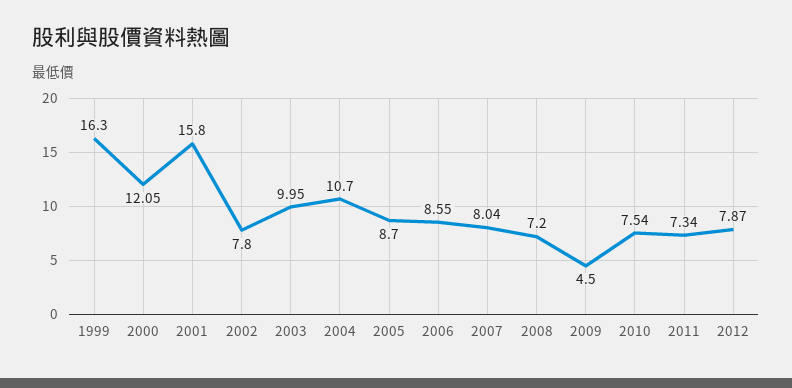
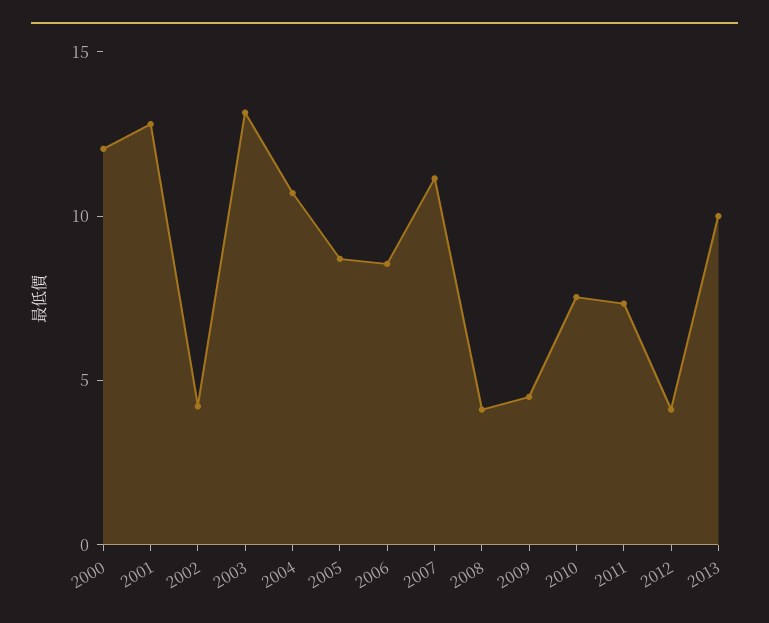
1999: 16.3 -> none
2001: 15.8 -> 13
2002: 7.8 -> 4
2003: 9.95 -> 13
2007: 8.04 -> 11
2008: 7.2 -> 4
2012: 7.87 -> 4
2013: none -> 10

